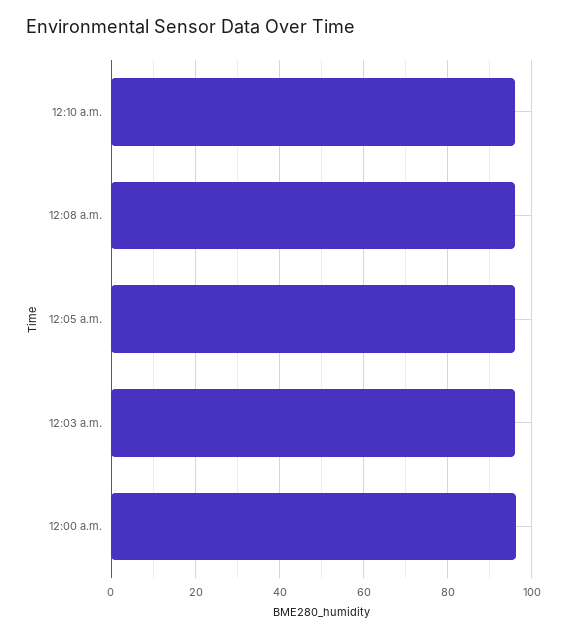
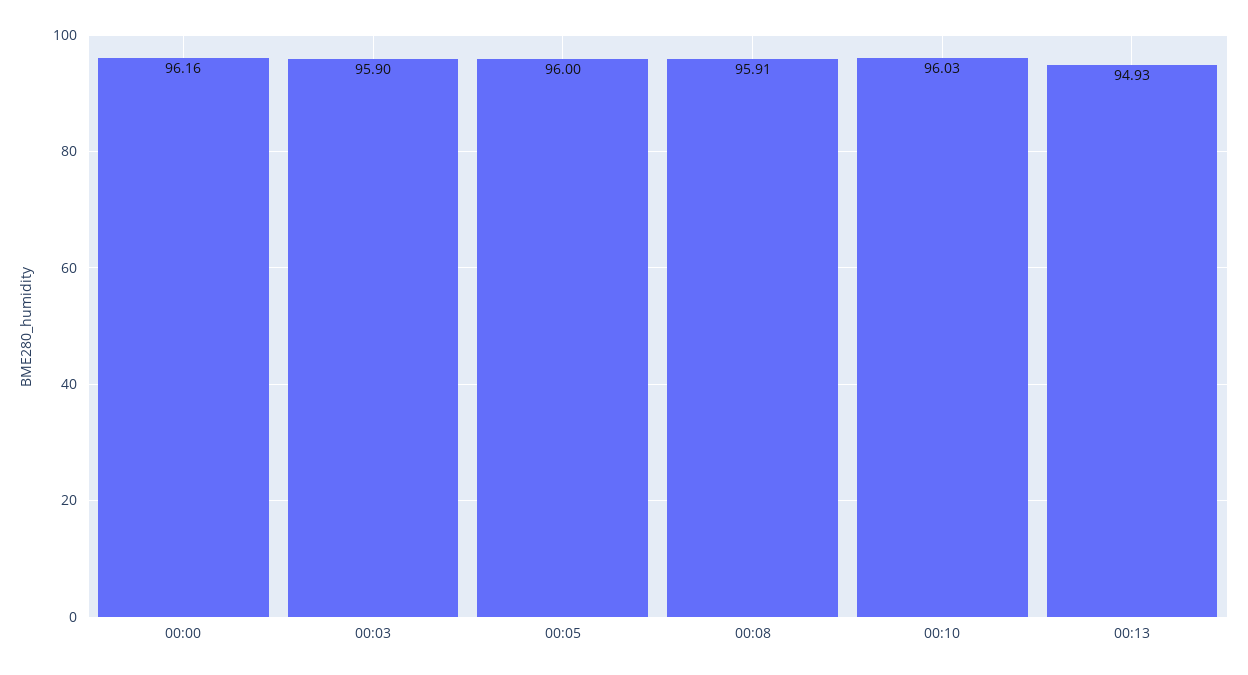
00:13: none -> 94.93

